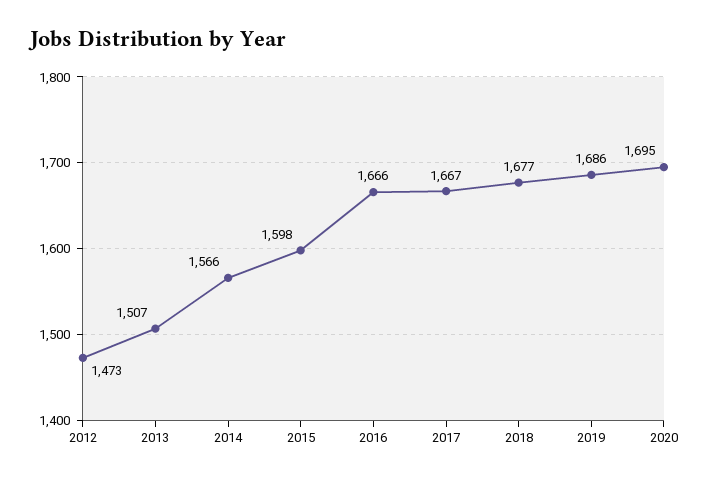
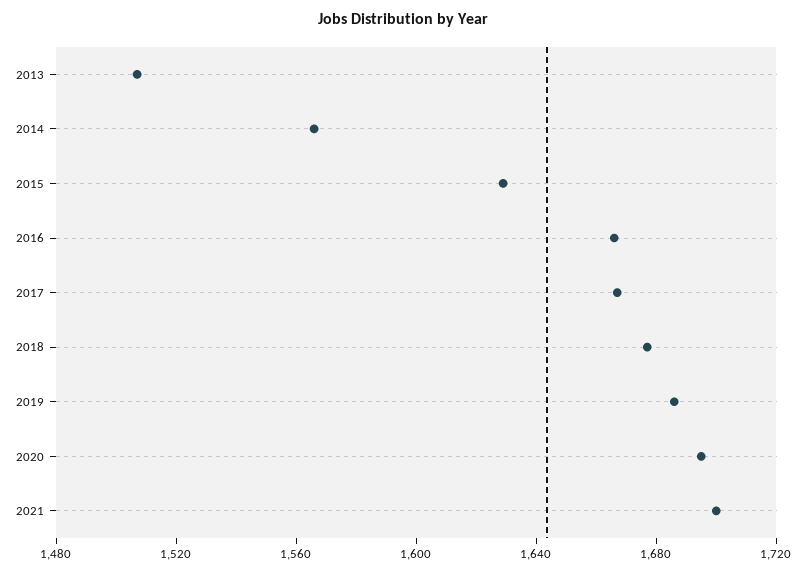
2012: 1473 -> none
2015: 1598 -> 1630
2021: none -> 1700

